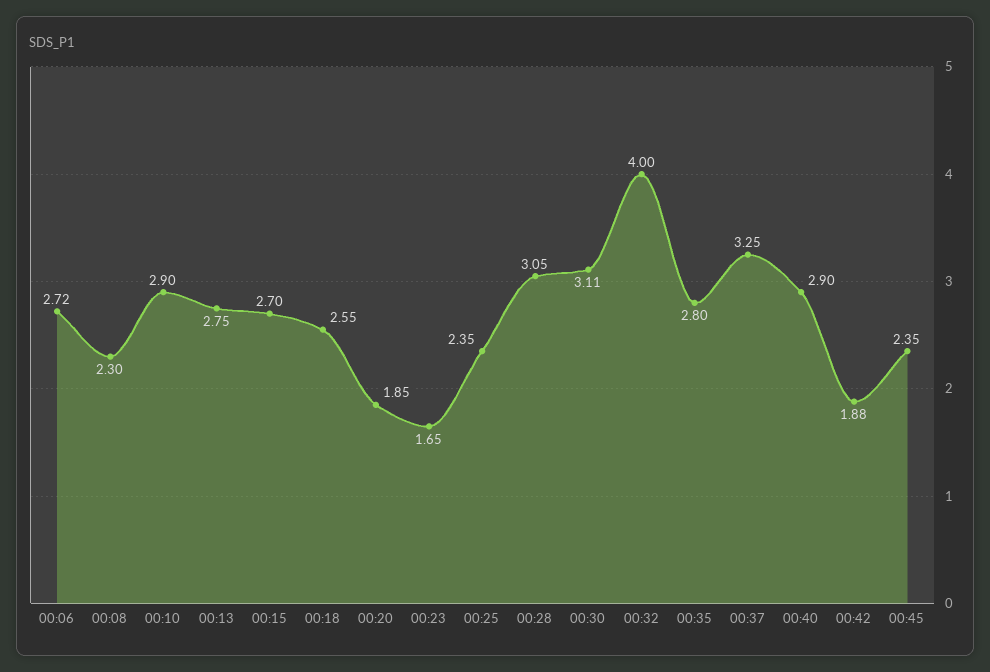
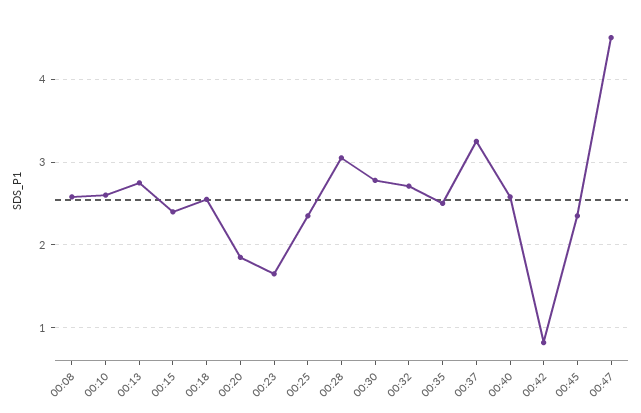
00:06: 2.72 -> none
00:08: 2.3 -> 2.6
00:10: 2.9 -> 2.6
00:15: 2.7 -> 2.4
00:30: 3.11 -> 2.8
00:32: 4 -> 2.7
00:35: 2.8 -> 2.5
00:40: 2.9 -> 2.6
00:42: 1.88 -> 0.8
00:47: none -> 4.5

